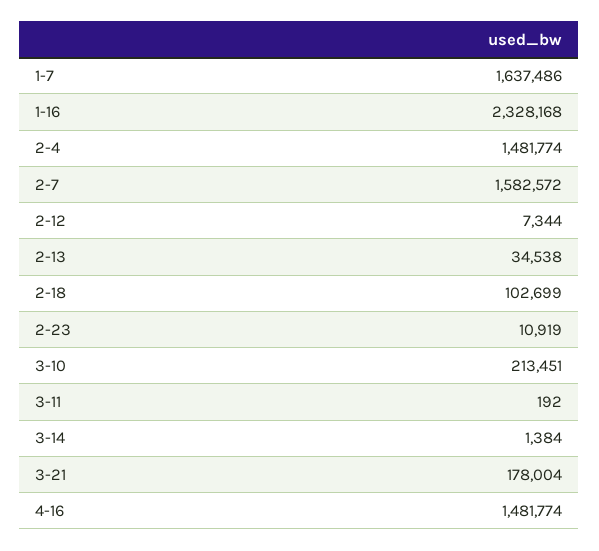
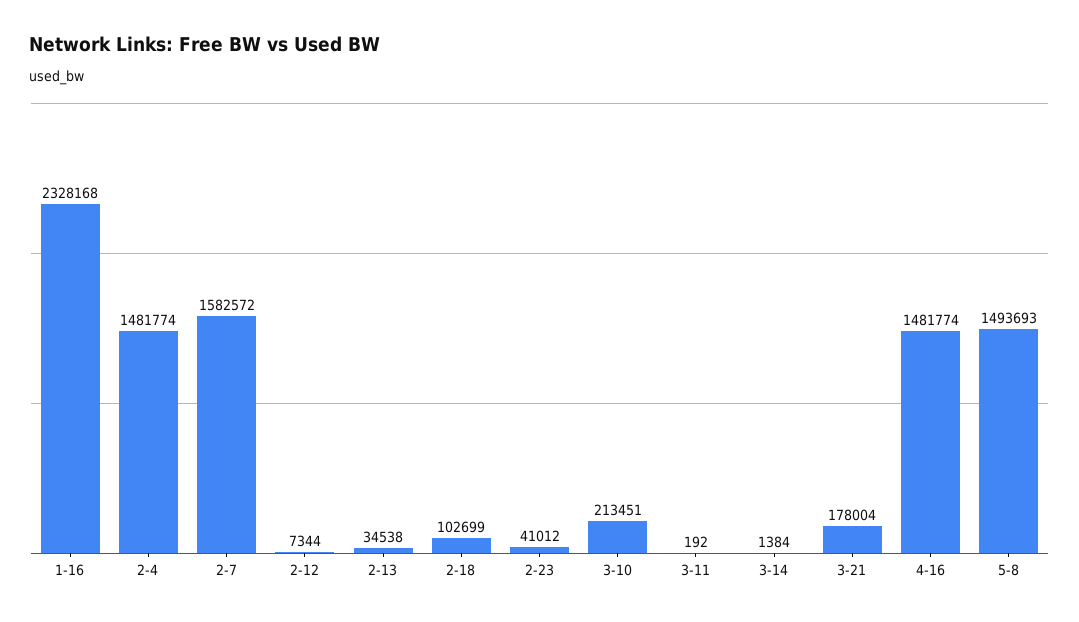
1-7: 1637486 -> none
2-23: 10919 -> 41012
5-8: none -> 1493693

